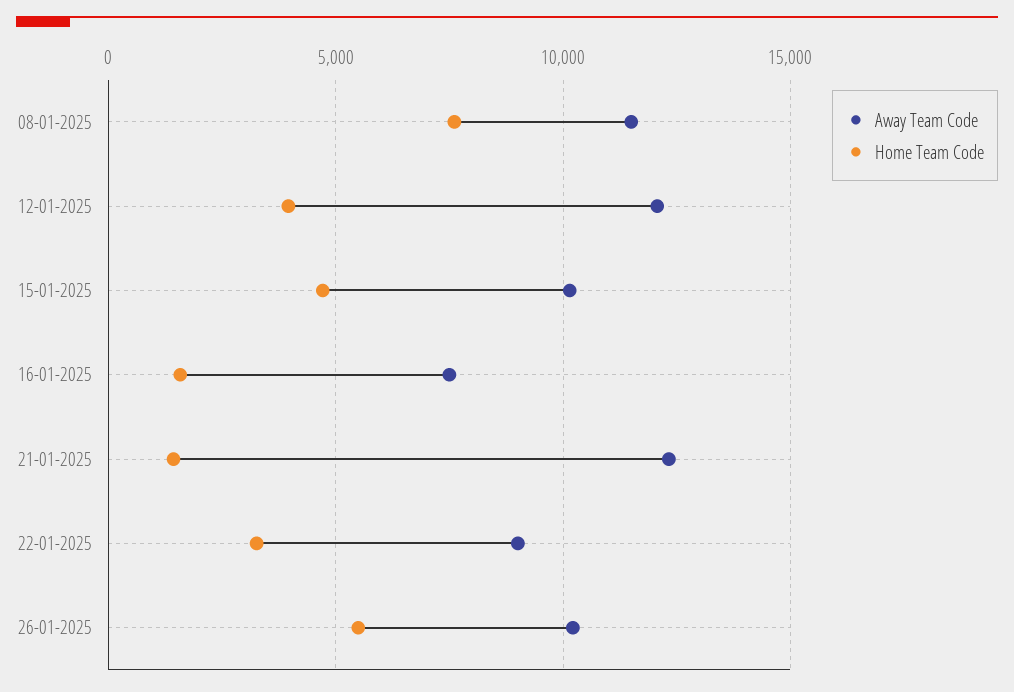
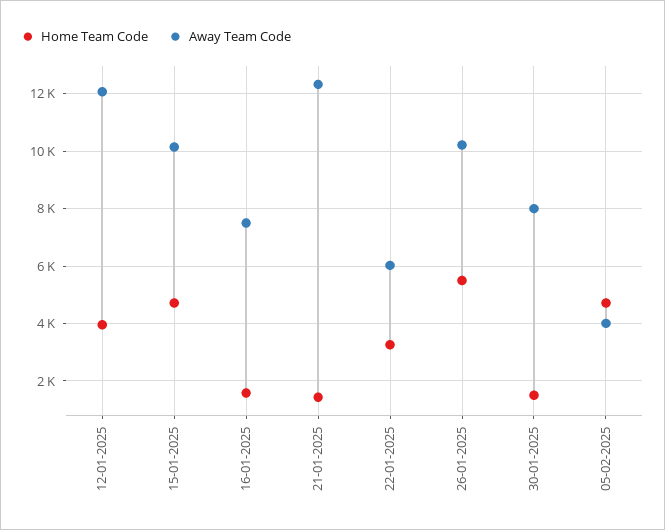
Away Team Code, 08-01-2025: 11500 -> none
Home Team Code, 08-01-2025: 7500 -> none
Away Team Code, 22-01-2025: 9000 -> 6000
Home Team Code, 30-01-2025: none -> 1500
Away Team Code, 30-01-2025: none -> 8000
Home Team Code, 05-02-2025: none -> 4750
Away Team Code, 05-02-2025: none -> 4000

